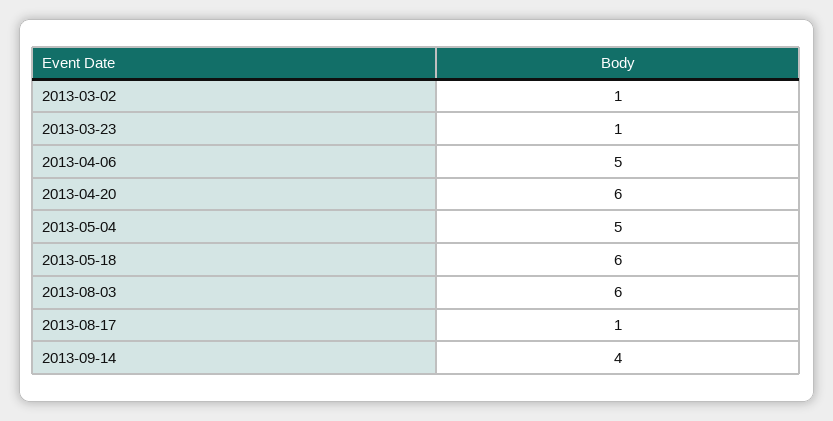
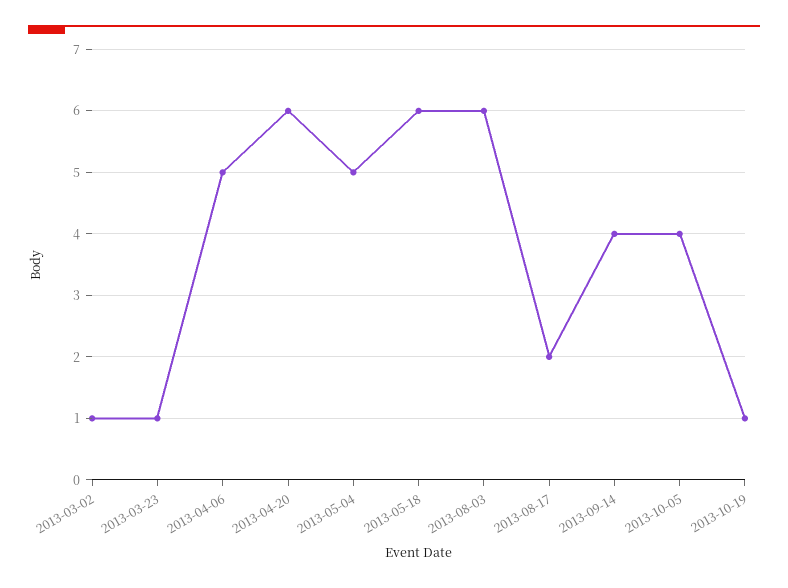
2013-08-17: 1 -> 2
2013-10-05: none -> 4
2013-10-19: none -> 1

